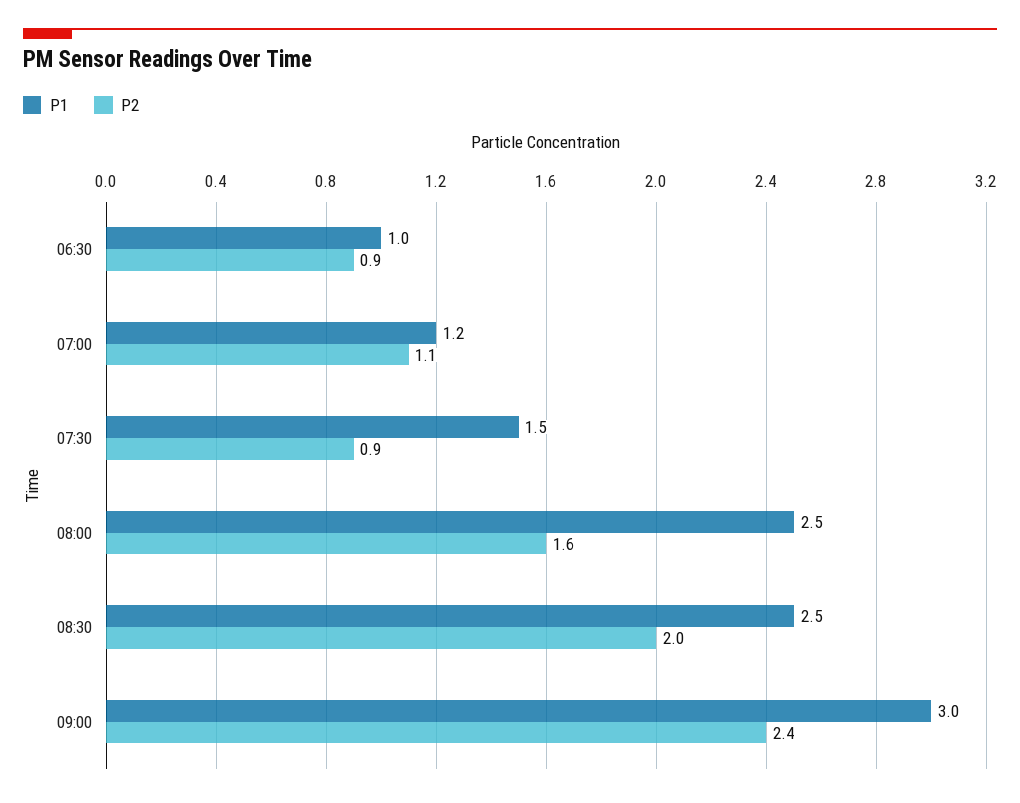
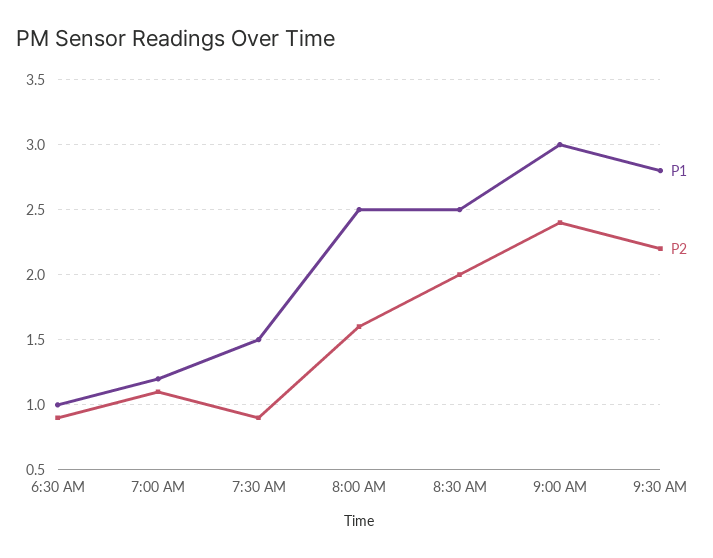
P1, 9:30 AM: none -> 2.8
P2, 9:30 AM: none -> 2.2

